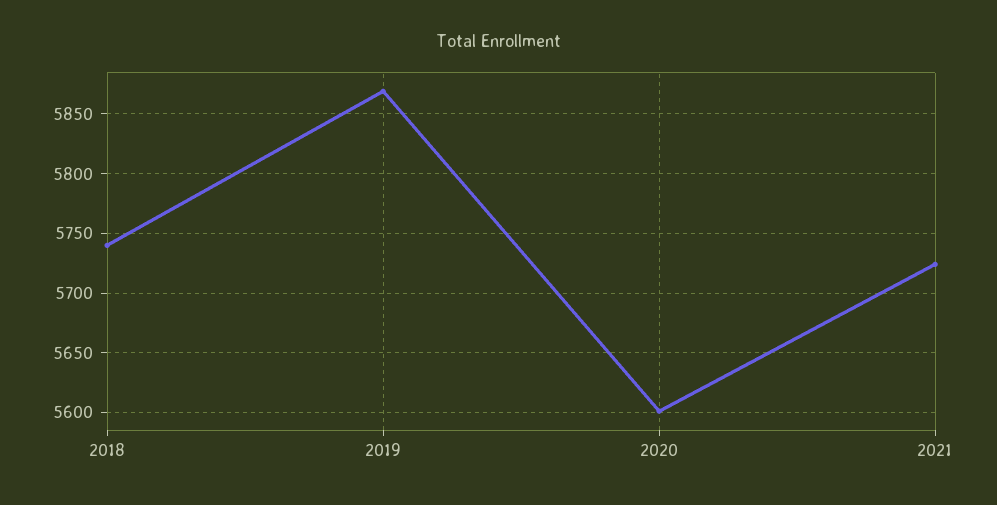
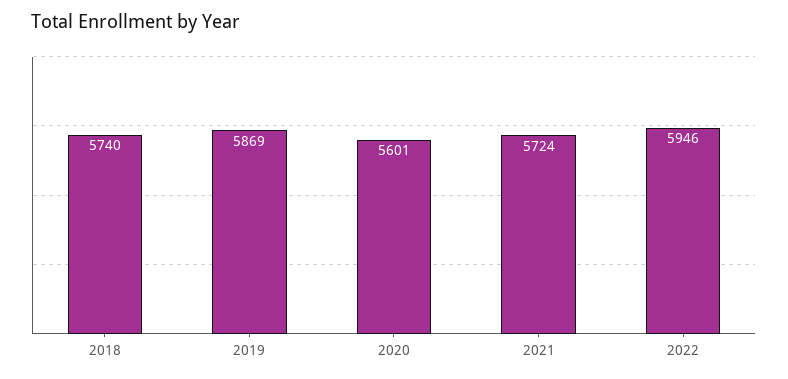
2022: none -> 5946

